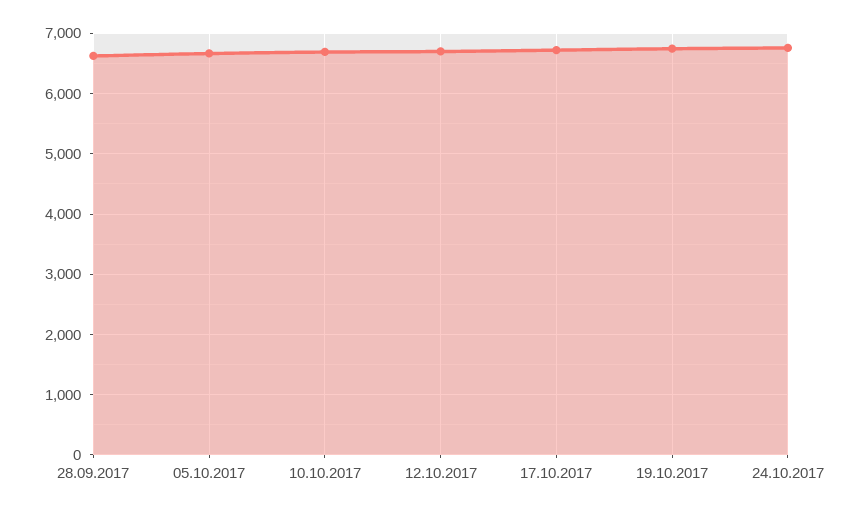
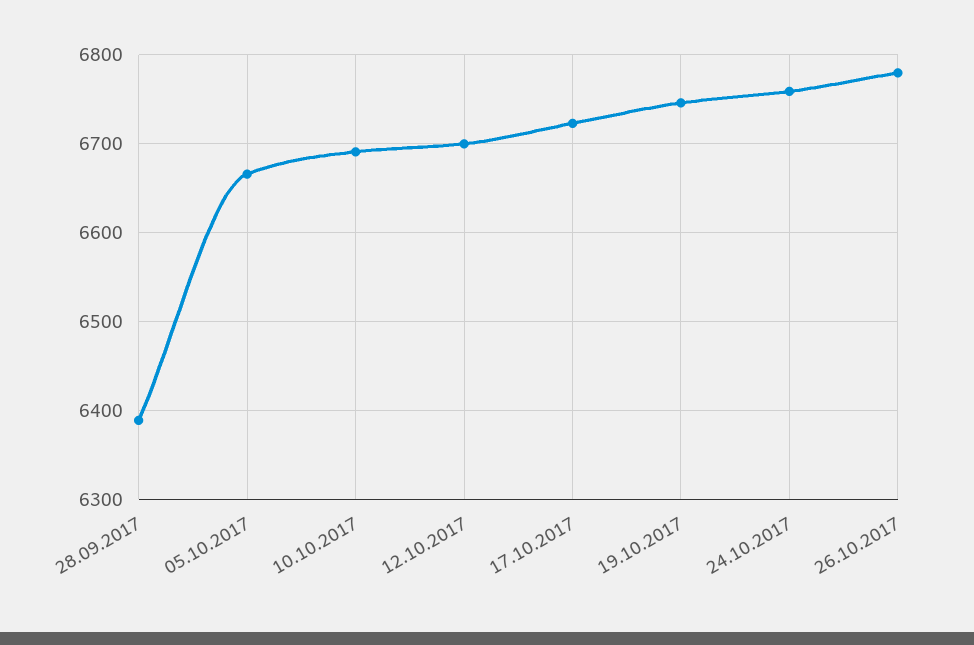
28.09.2017: 6600 -> 6390
26.10.2017: none -> 6780

